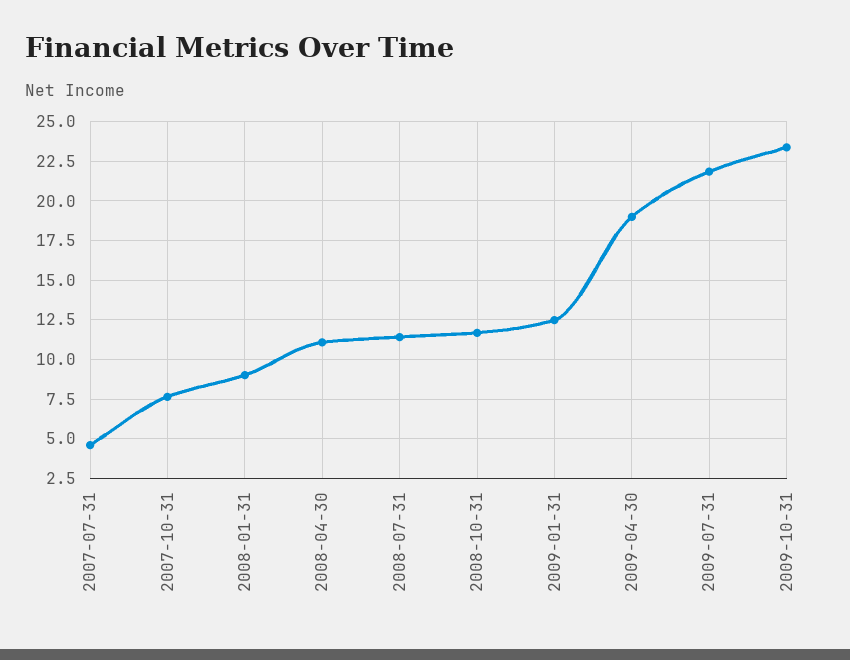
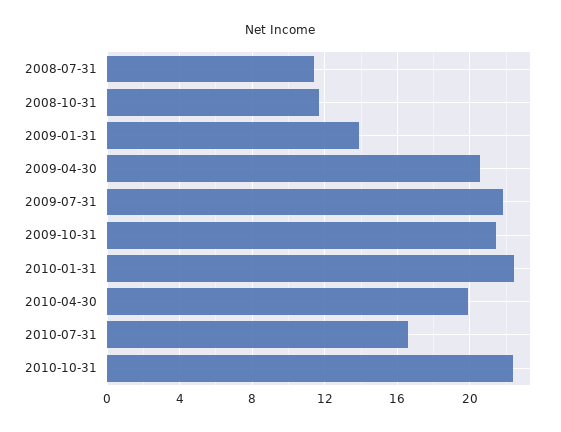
2007-07-31: 4.5 -> none
2007-10-31: 7.5 -> none
2008-01-31: 9 -> none
2008-04-30: 11 -> none
2009-01-31: 12.5 -> 14
2009-04-30: 19 -> 20.5
2009-10-31: 23.5 -> 21.5
2010-01-31: none -> 22.5
2010-04-30: none -> 20
2010-07-31: none -> 16.5
2010-10-31: none -> 22.5

